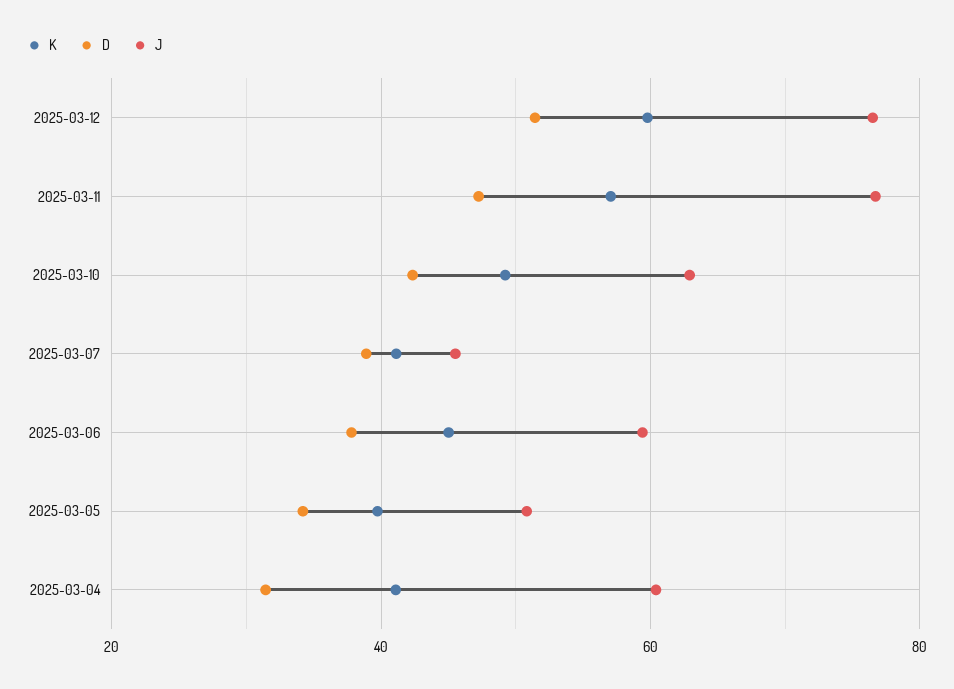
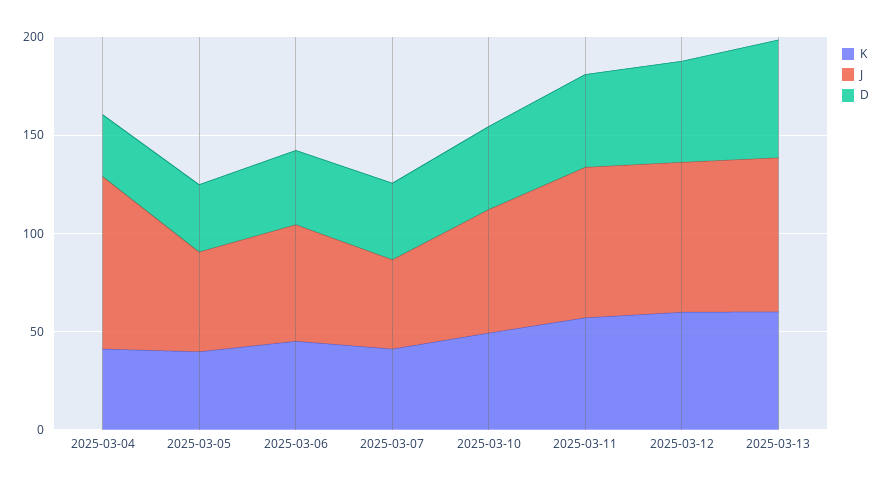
J, 2025-03-04: 60 -> 90
K, 2025-03-13: none -> 60
J, 2025-03-13: none -> 80
D, 2025-03-13: none -> 60

